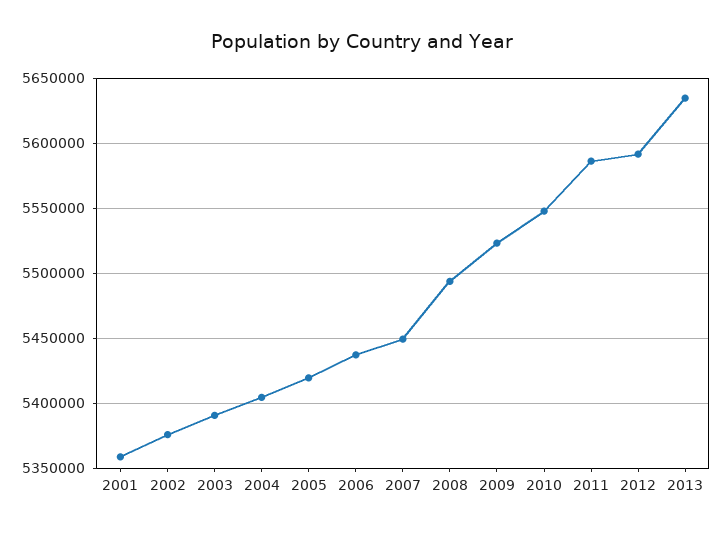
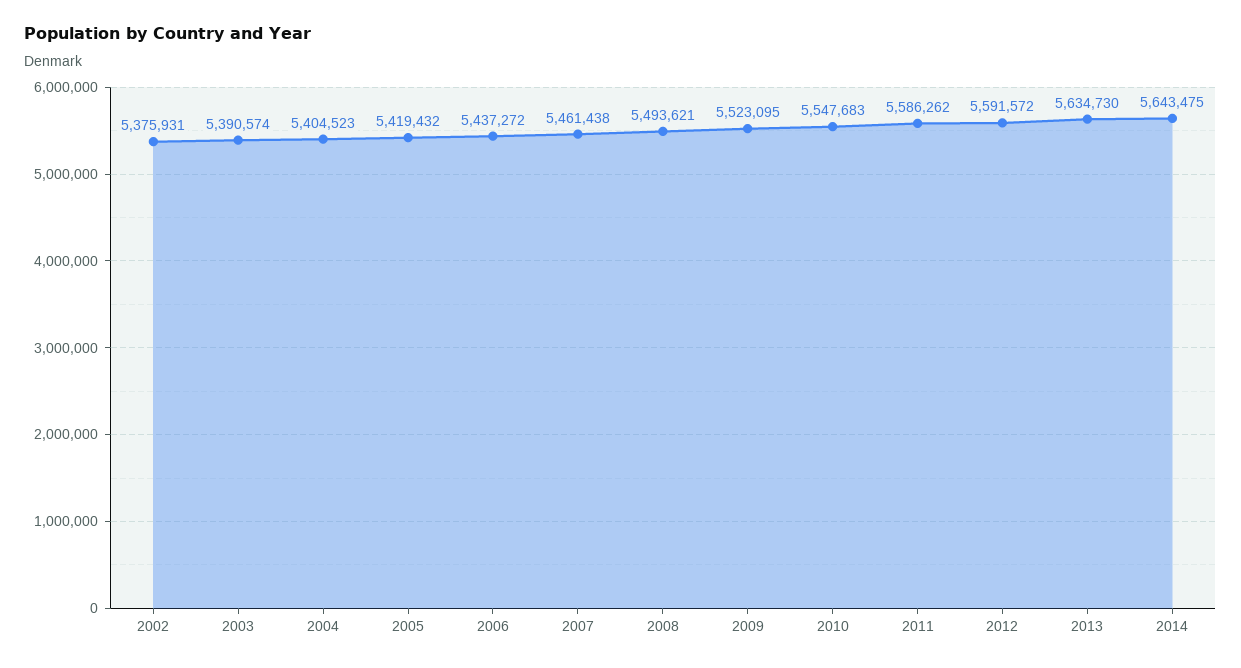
2001: 5360000 -> none
2007: 5450000 -> 5461438
2014: none -> 5643475

